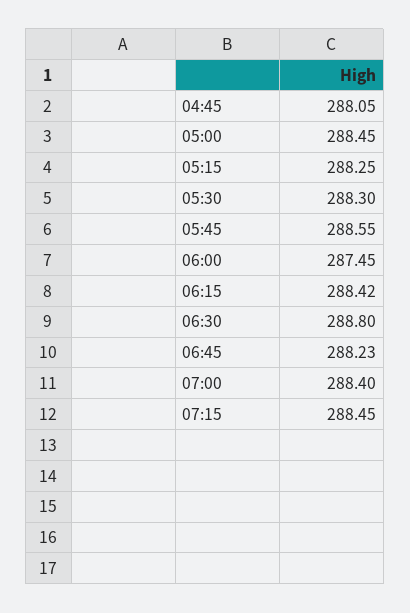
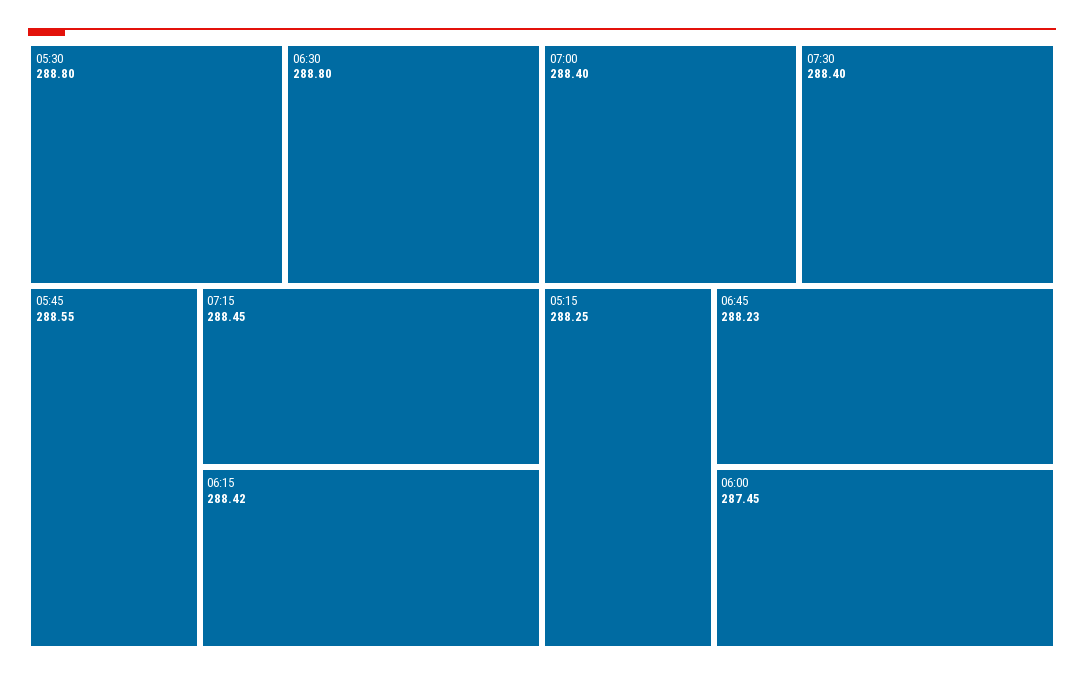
04:45: 288.05 -> none
05:00: 288.45 -> none
05:30: 288.3 -> 288.8
07:30: none -> 288.4

